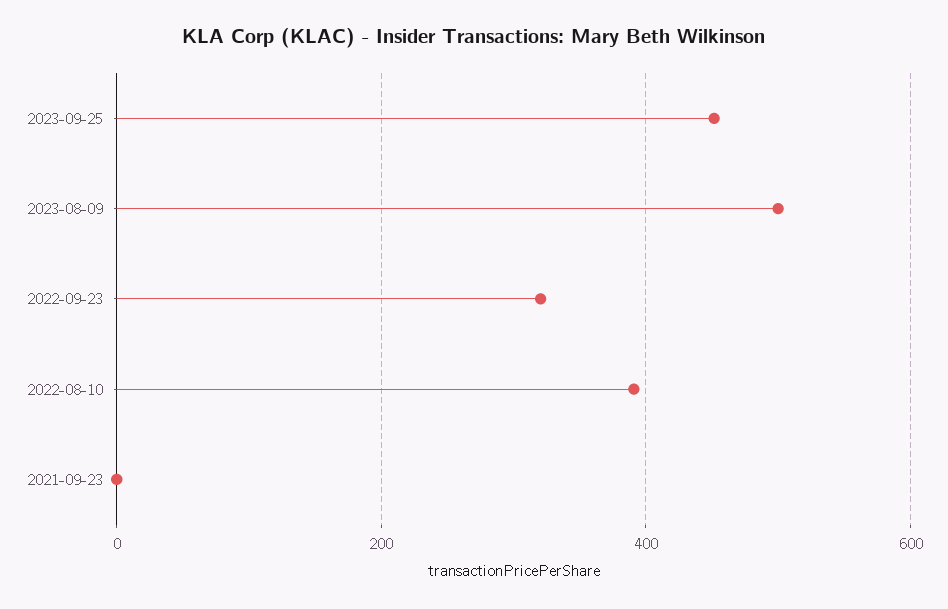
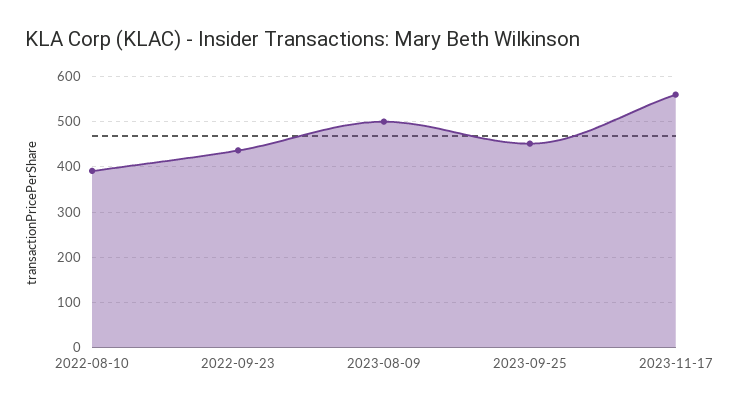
2022-09-23: 320 -> 440
2021-09-23: 0 -> none
2023-11-17: none -> 560

